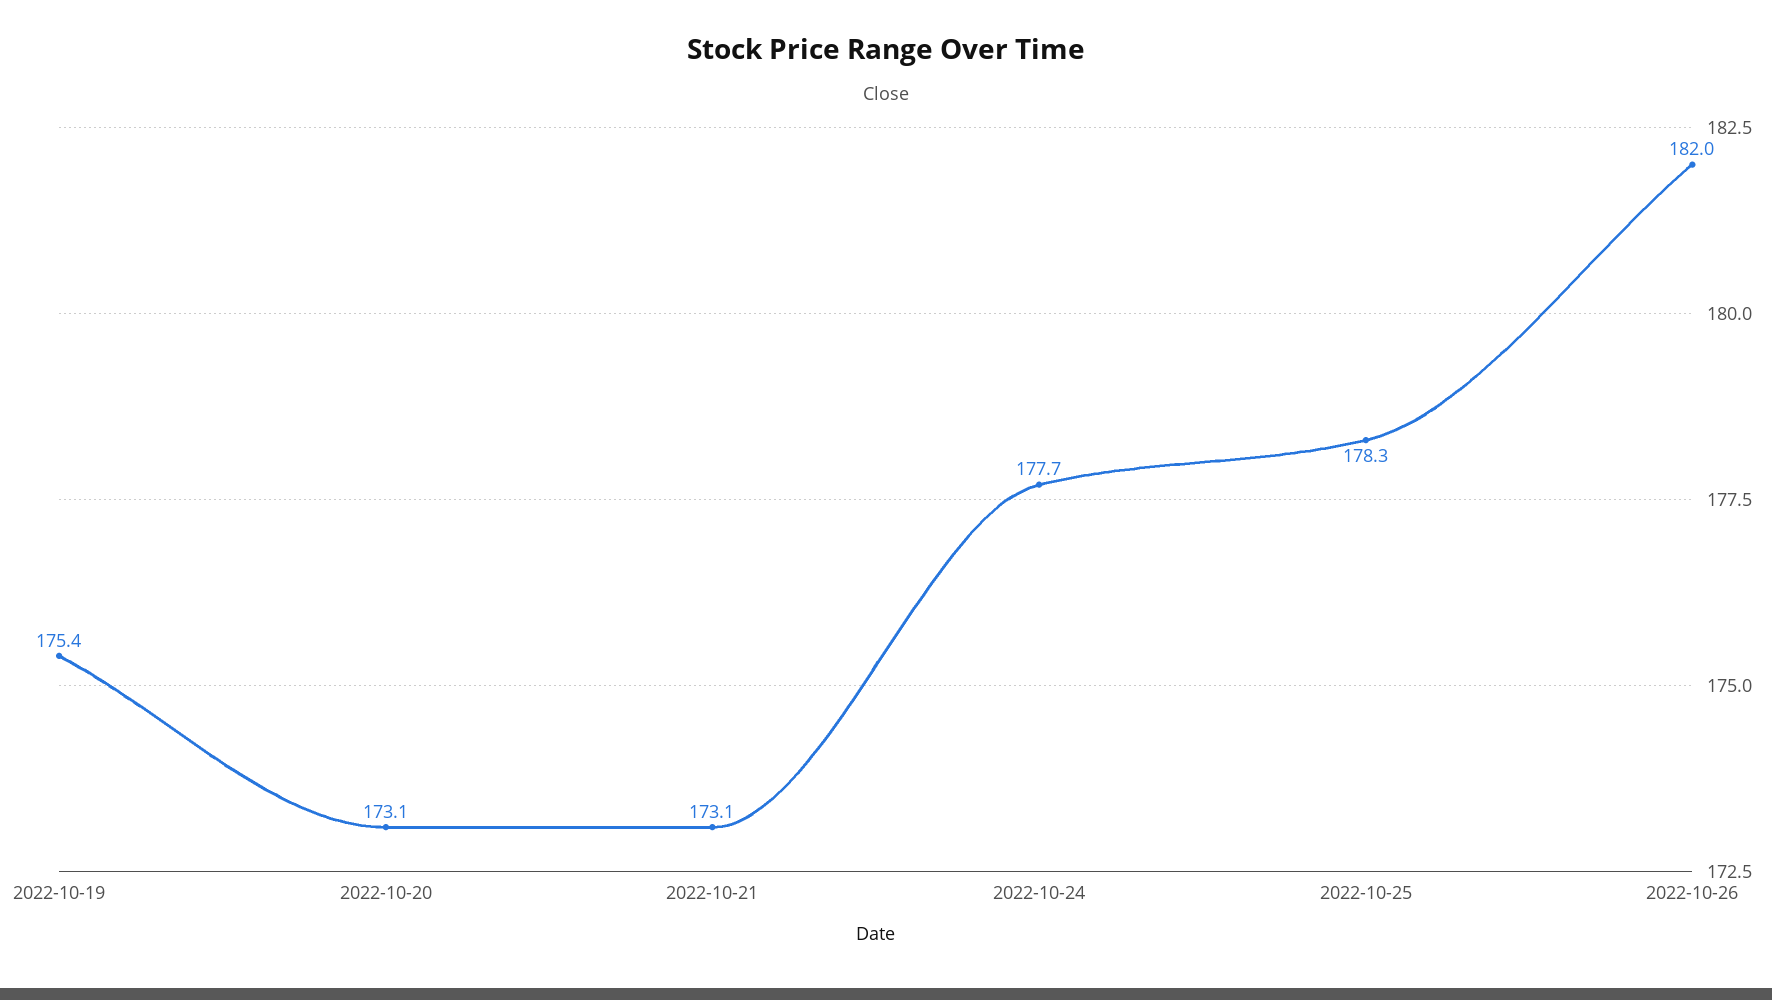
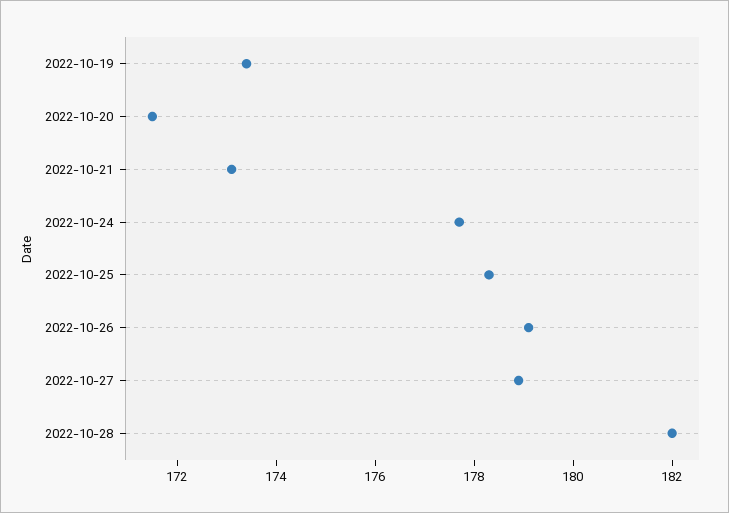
2022-10-19: 175.4 -> 173.5
2022-10-20: 173.1 -> 171.5
2022-10-26: 182 -> 179
2022-10-27: none -> 179
2022-10-28: none -> 182

